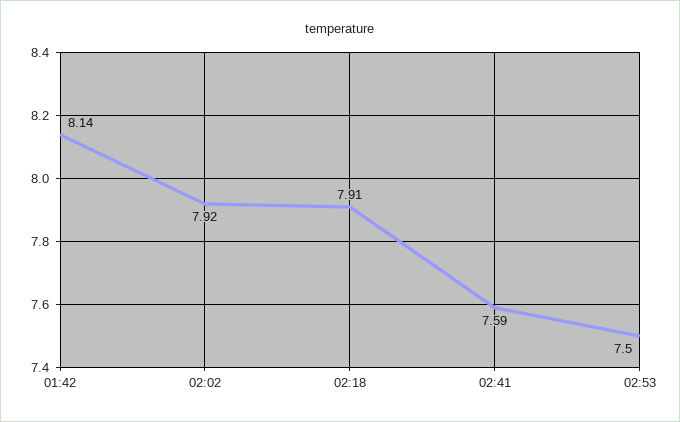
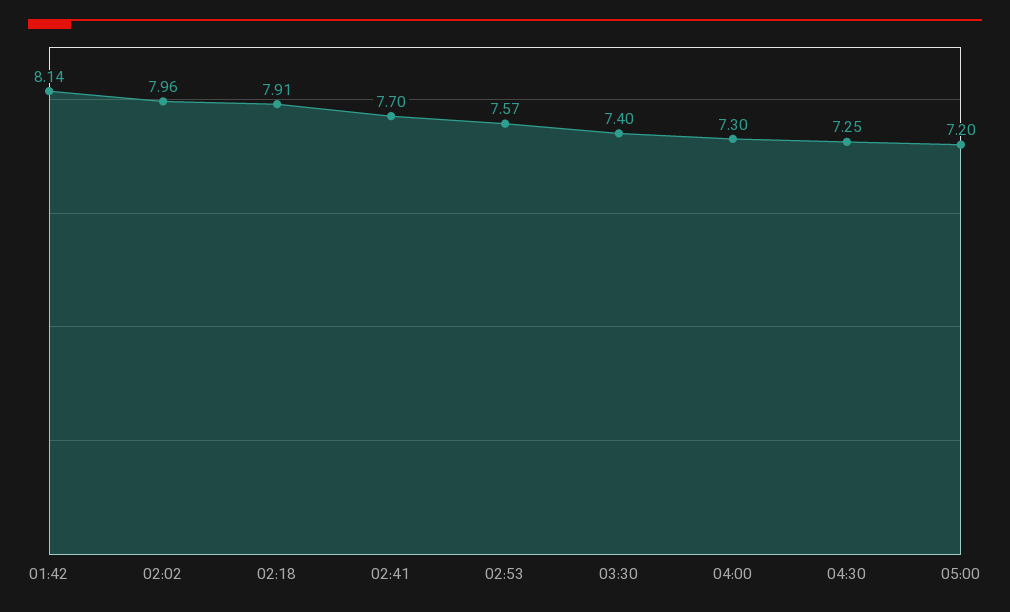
02:02: 7.92 -> 7.96
02:41: 7.59 -> 7.7
02:53: 7.5 -> 7.57
03:30: none -> 7.4
04:00: none -> 7.3
04:30: none -> 7.25
05:00: none -> 7.2

